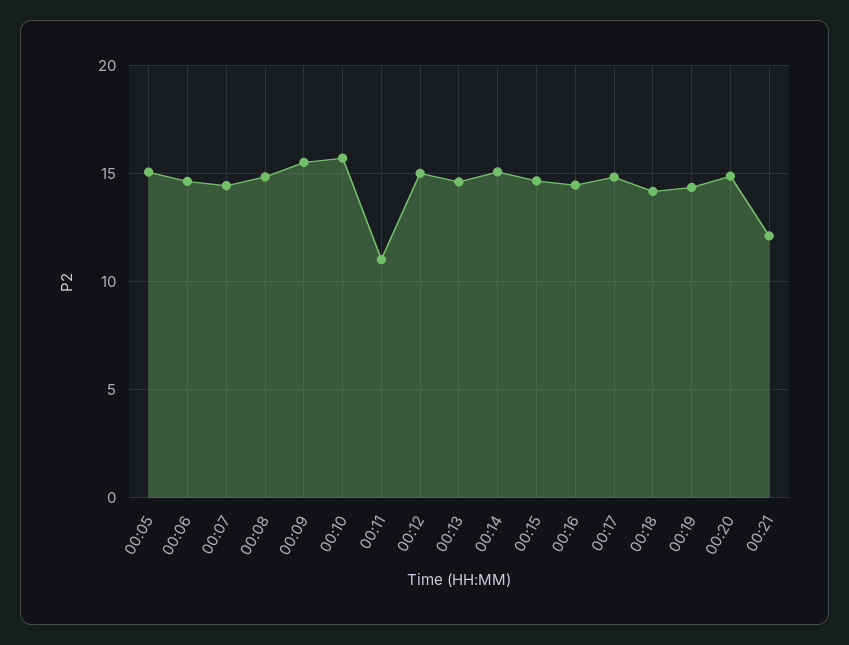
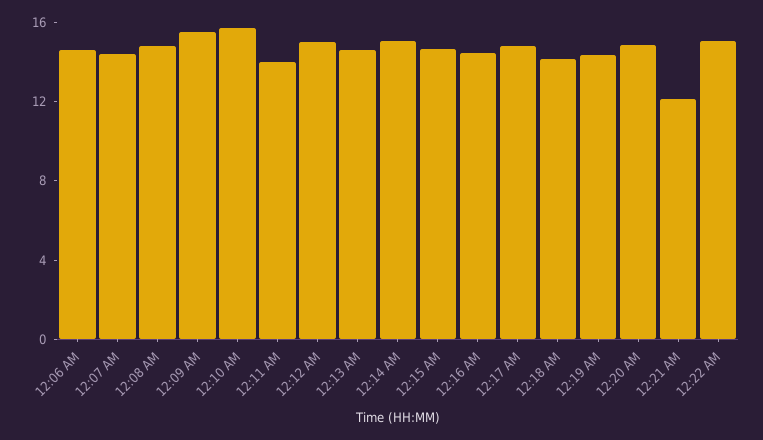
00:05: 15 -> none
00:11: 11 -> 14
12:22 AM: none -> 15

